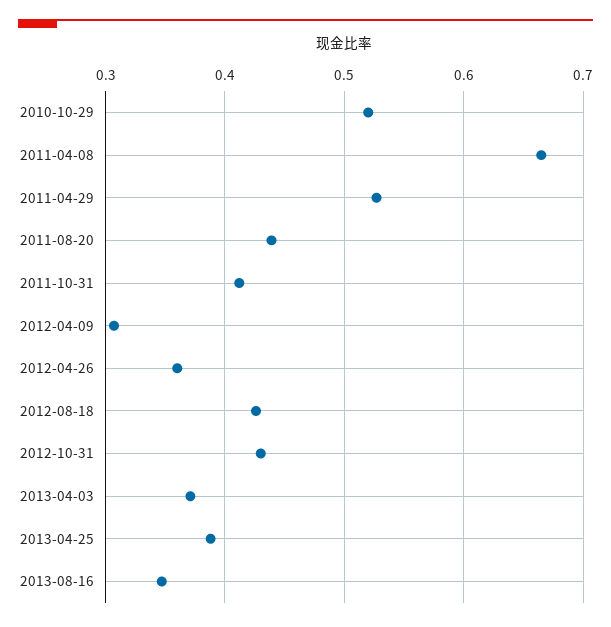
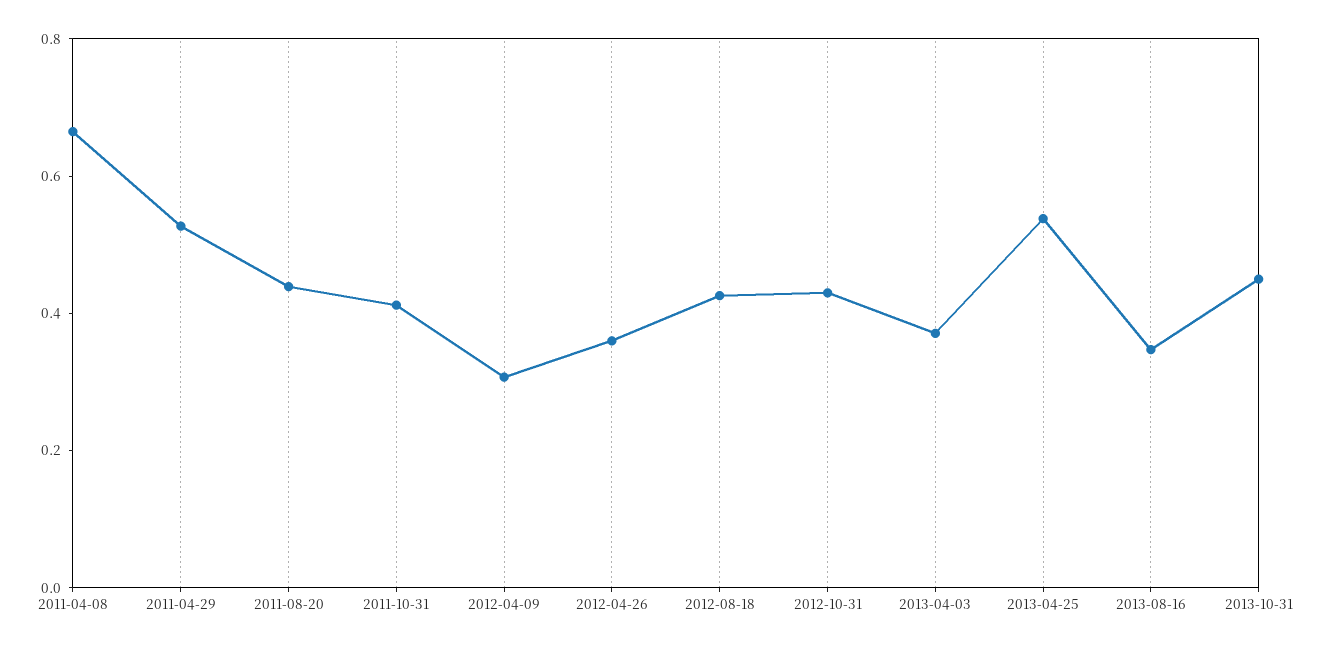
2010-10-29: 0.52 -> none
2013-04-25: 0.39 -> 0.55
2013-10-31: none -> 0.45

